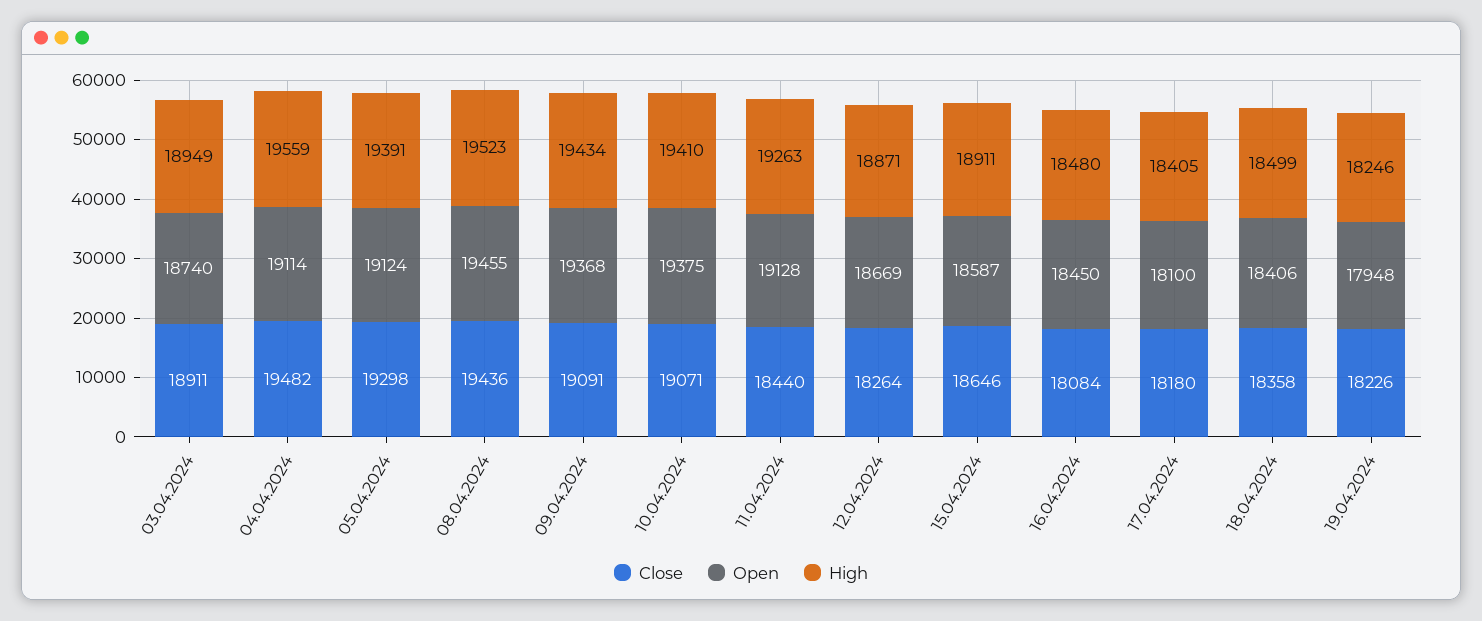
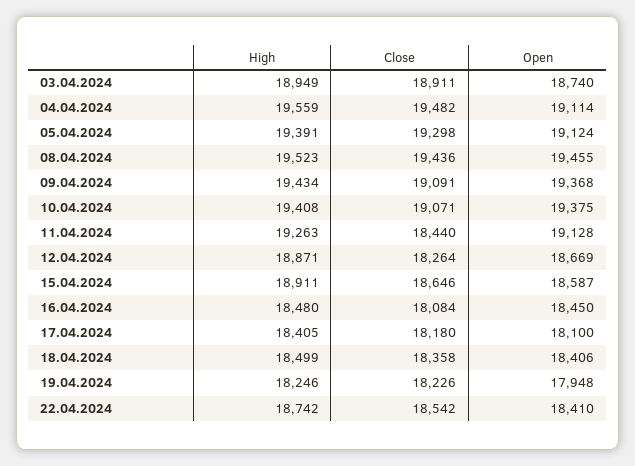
High, 10.04.2024: 19410 -> 19408
High, 22.04.2024: none -> 18742
Close, 22.04.2024: none -> 18542
Open, 22.04.2024: none -> 18410

